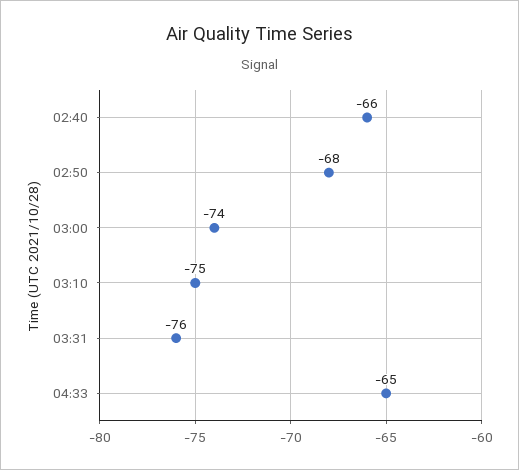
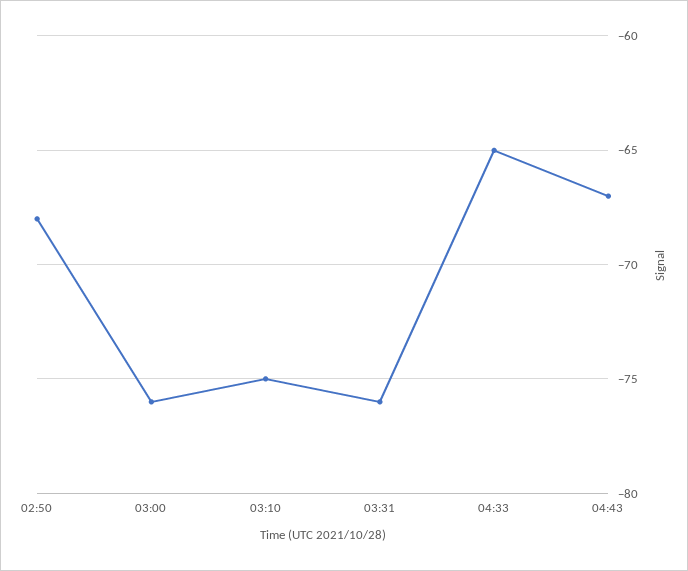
02:40: -66 -> none
03:00: -74 -> -76
04:43: none -> -67

